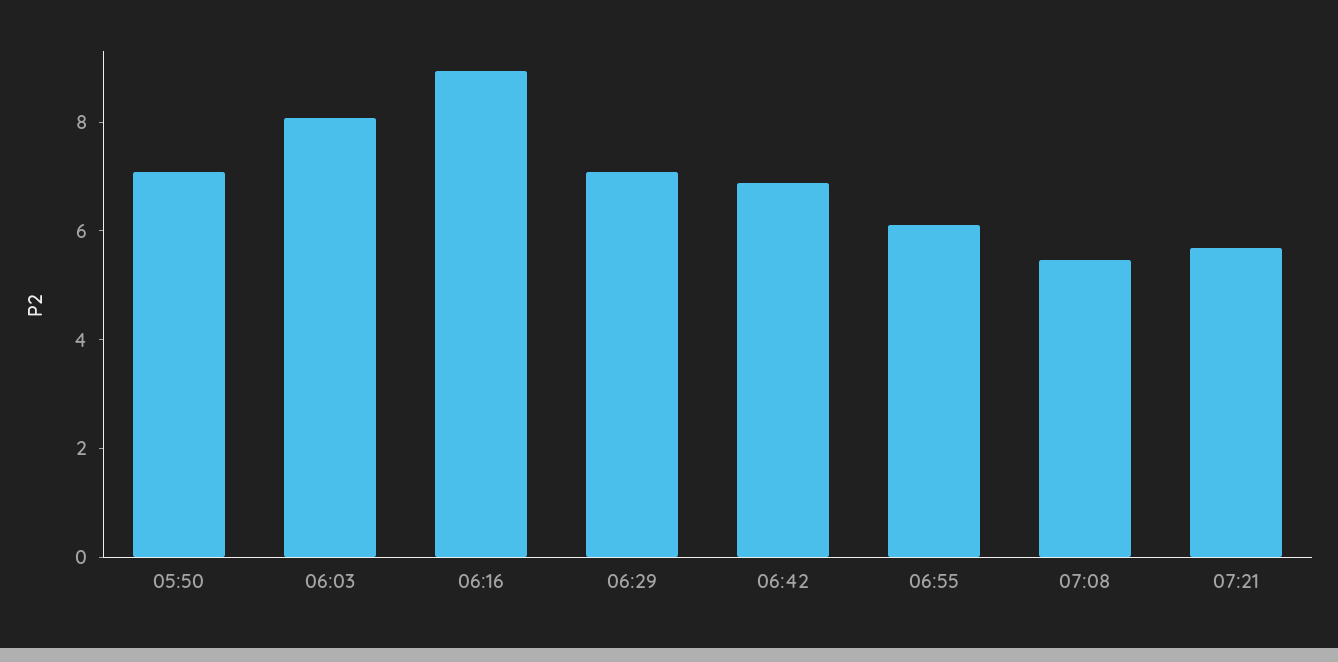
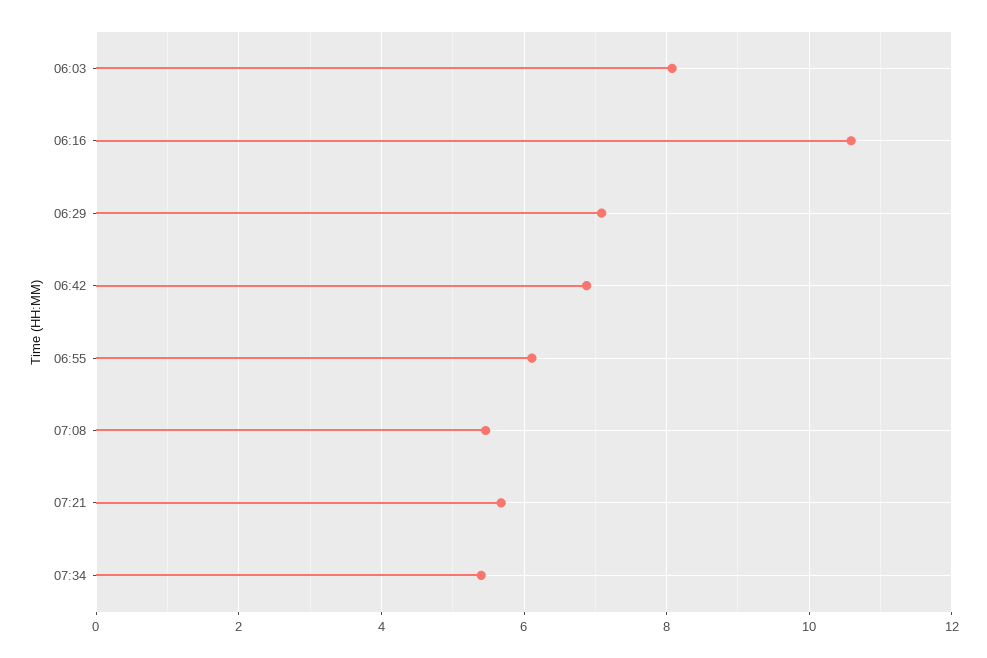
05:50: 7 -> none
06:16: 9 -> 10.6
07:34: none -> 5.4

